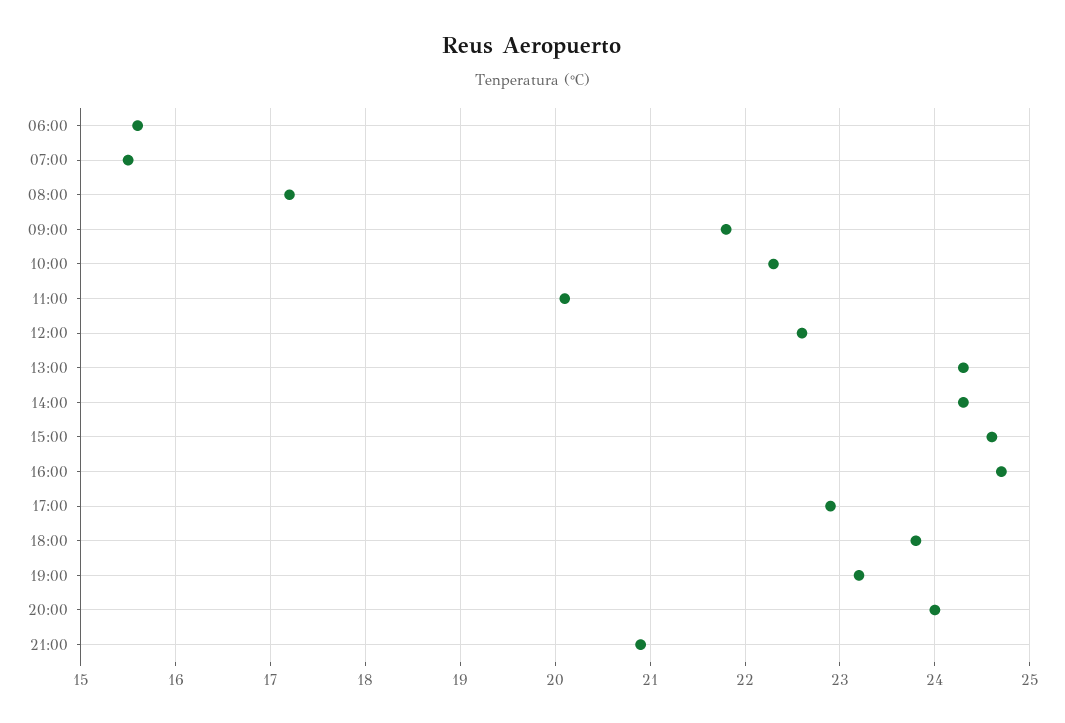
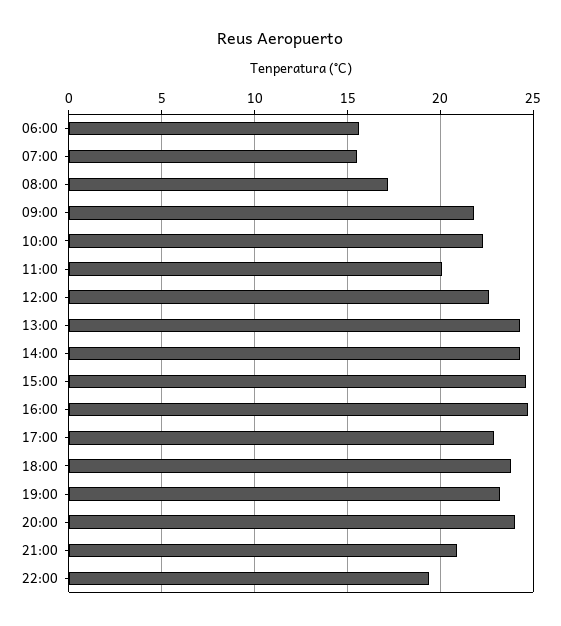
22:00: none -> 19.5

